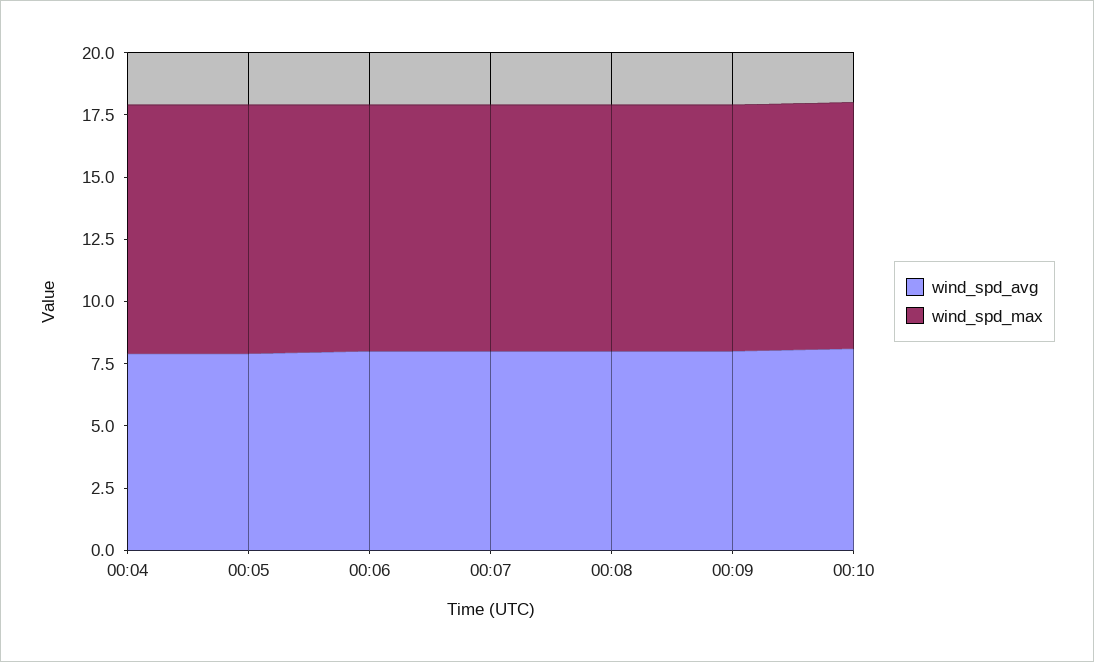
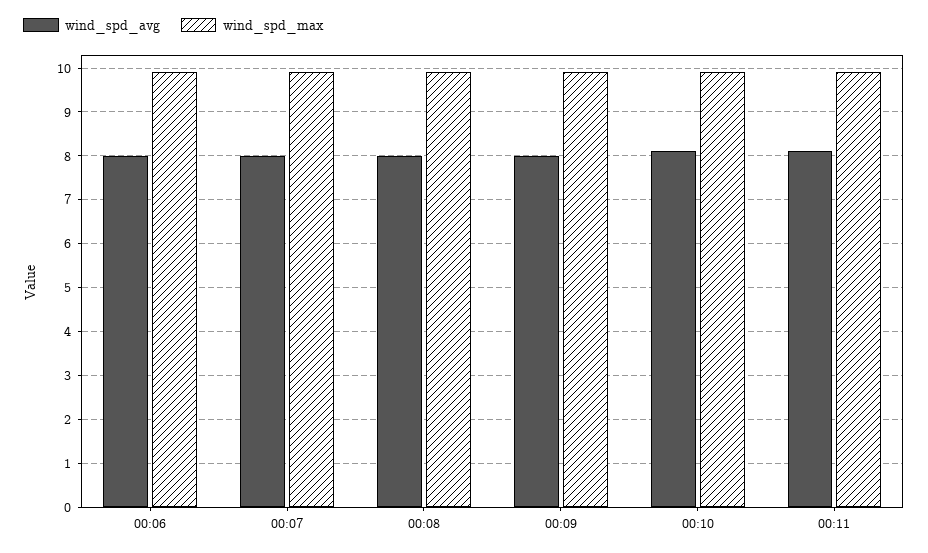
wind_spd_avg, 00:04: 8 -> none
wind_spd_max, 00:04: 10 -> none
wind_spd_avg, 00:05: 8 -> none
wind_spd_max, 00:05: 10 -> none
wind_spd_avg, 00:11: none -> 8
wind_spd_max, 00:11: none -> 10

